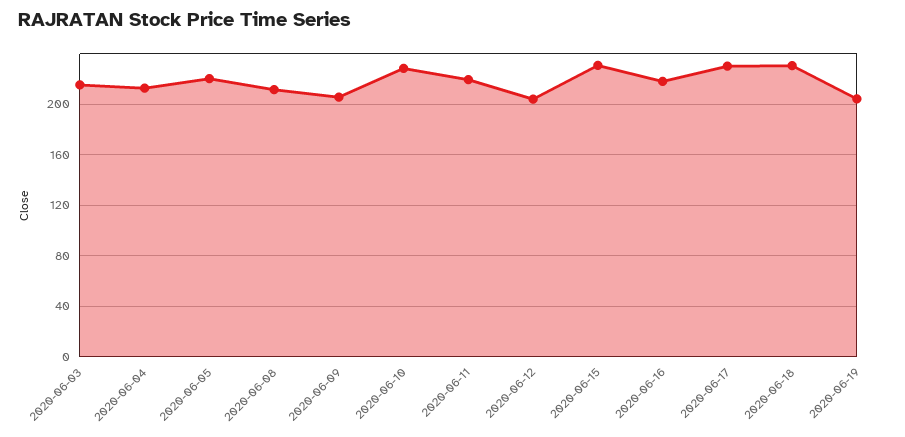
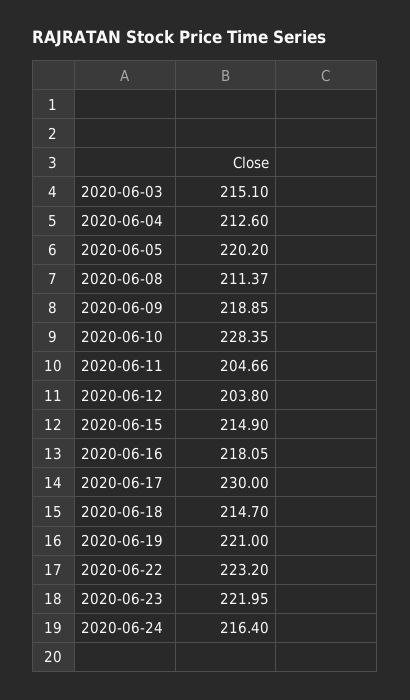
2020-06-09: 205 -> 218.85
2020-06-11: 220 -> 204.66
2020-06-15: 230 -> 214.9
2020-06-18: 230 -> 214.7
2020-06-19: 205 -> 221
2020-06-22: none -> 223.2
2020-06-23: none -> 221.95
2020-06-24: none -> 216.4

